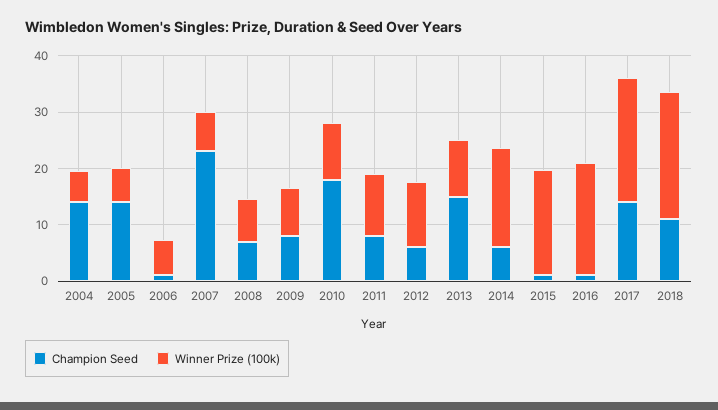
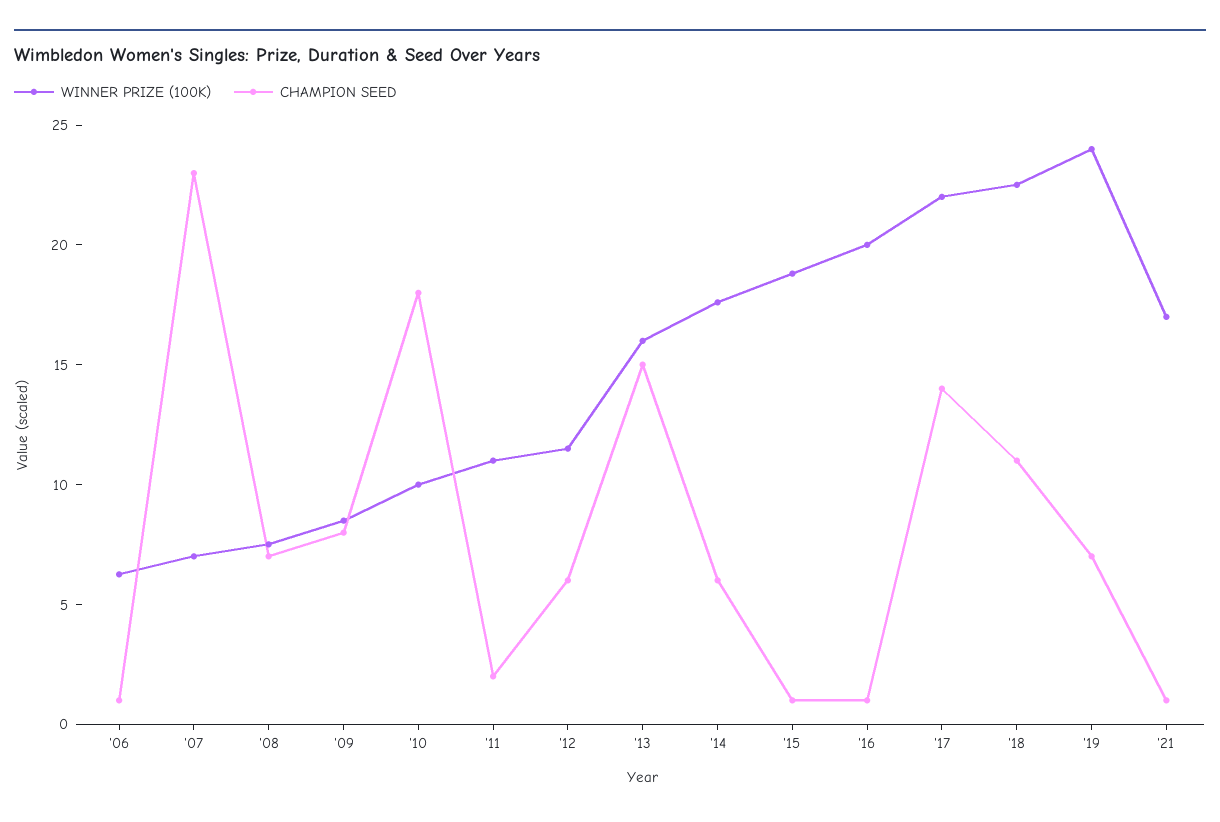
Champion Seed, 2004: 14 -> none
Winner Prize (100k), 2004: 6 -> none
Champion Seed, 2005: 14 -> none
Winner Prize (100k), 2005: 6 -> none
Champion Seed, 2011: 8 -> 2
Winner Prize (100k), 2013: 10 -> 16
Winner Prize (100k), '19: none -> 24
Champion Seed, '19: none -> 7
Winner Prize (100k), '21: none -> 17
Champion Seed, '21: none -> 1

